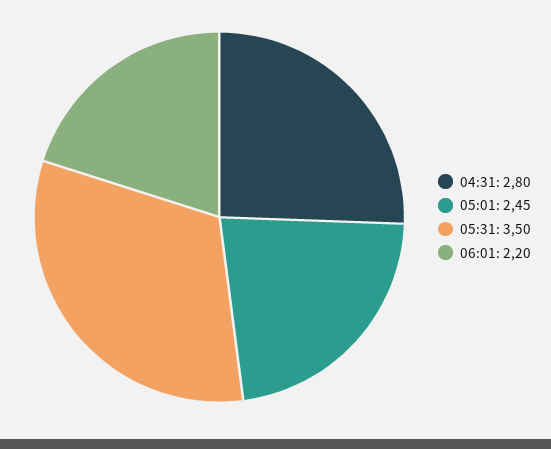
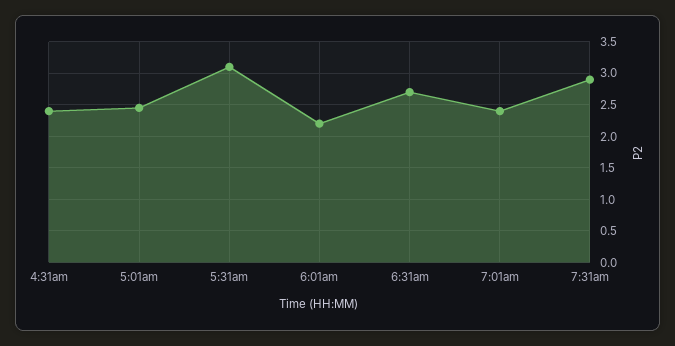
04:31: 2.8 -> 2.4
05:31: 3.5 -> 3.1
6:31am: none -> 2.7
7:01am: none -> 2.4
7:31am: none -> 2.9

